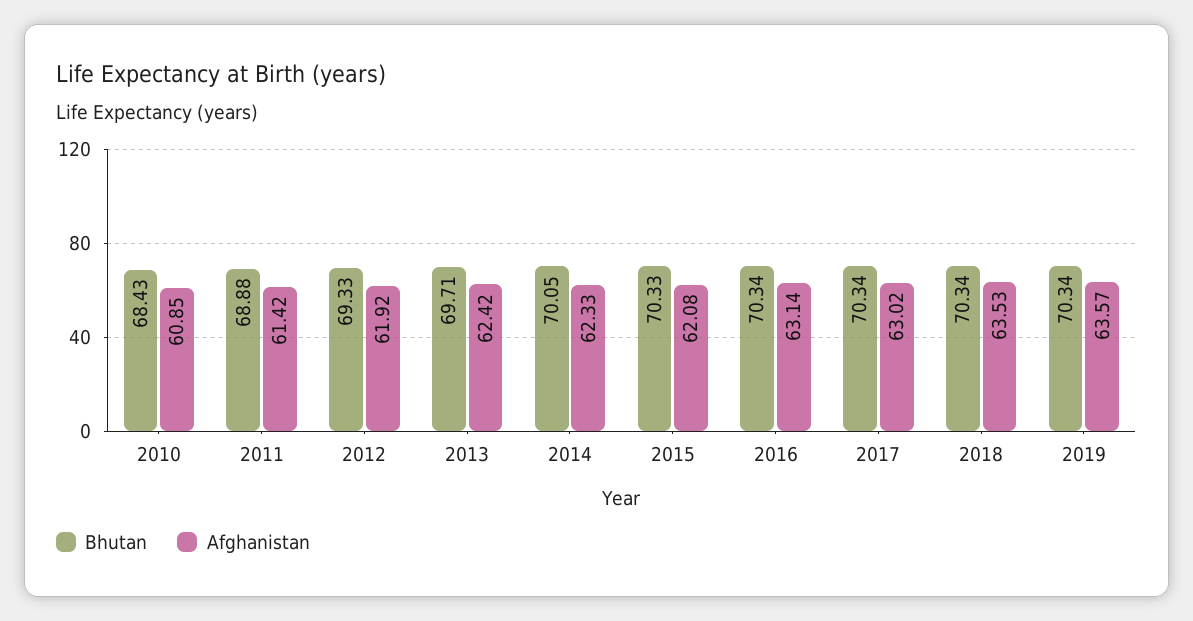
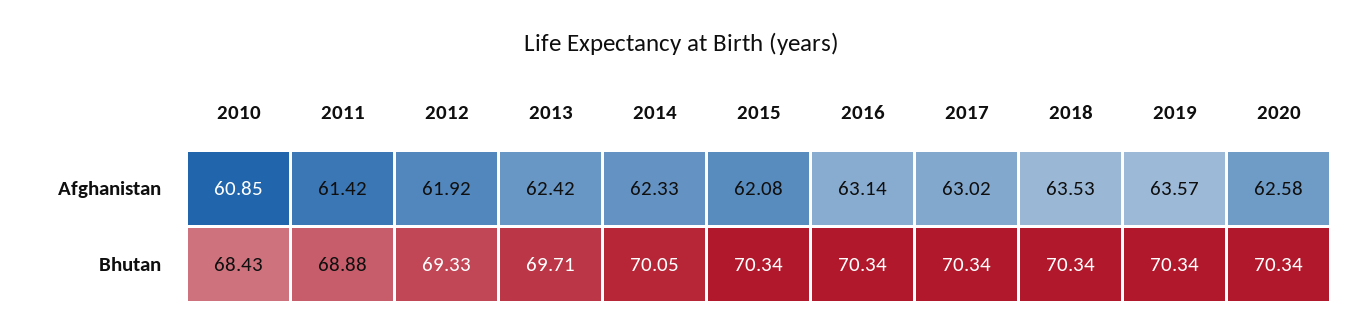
Bhutan, 2015: 70.33 -> 70.34
Afghanistan, 2020: none -> 62.58
Bhutan, 2020: none -> 70.34

